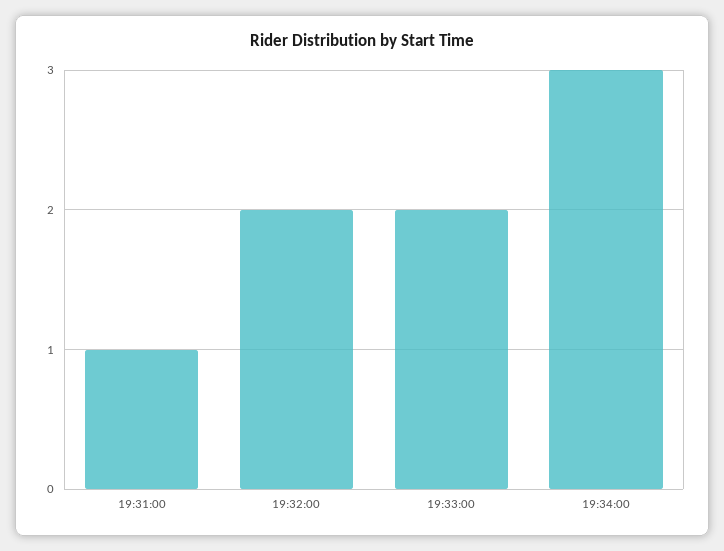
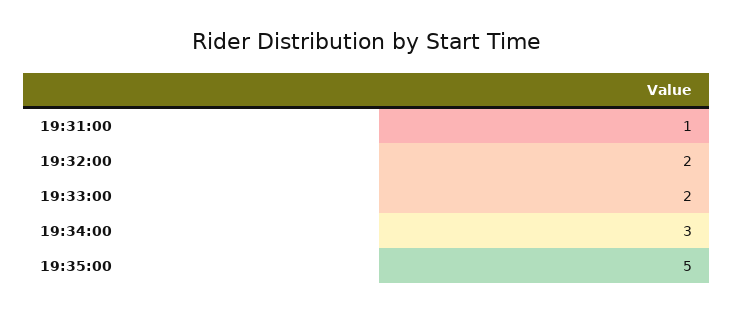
19:35:00: none -> 5

